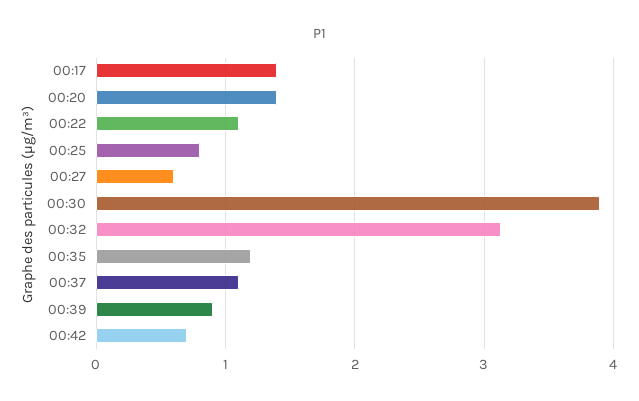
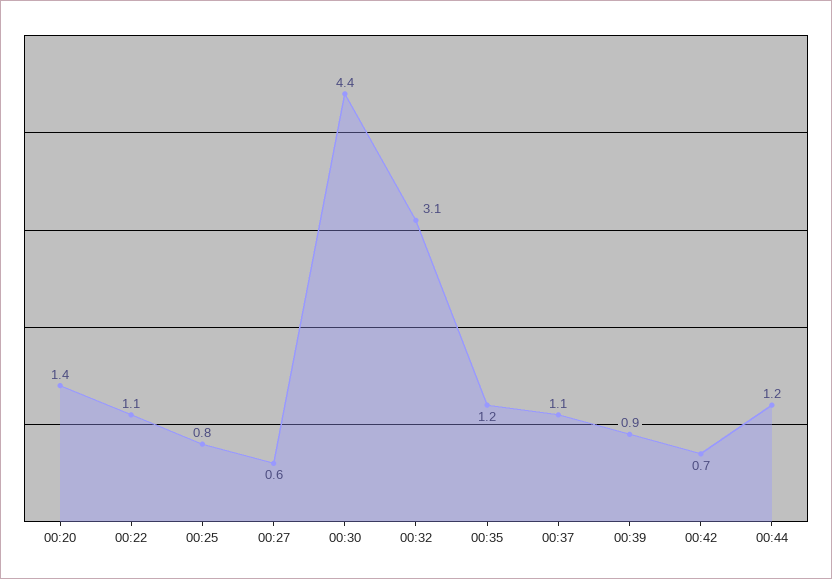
00:17: 1.4 -> none
00:30: 3.9 -> 4.4
00:44: none -> 1.2

